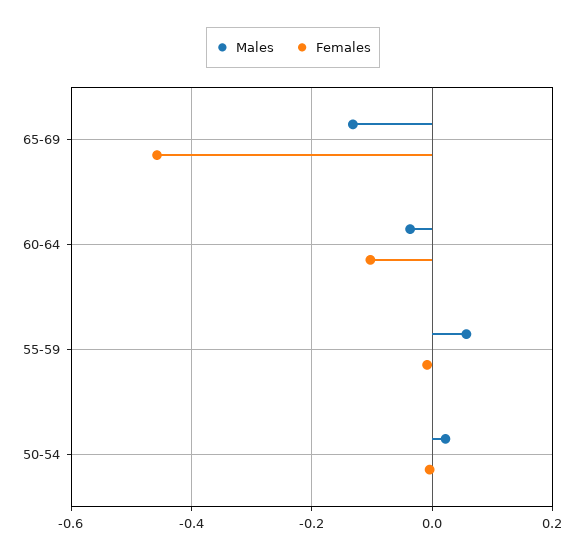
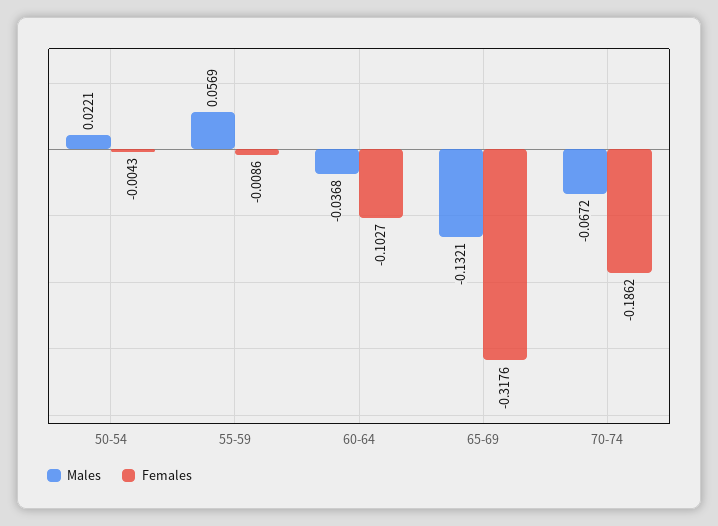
Females, 65-69: -0.46 -> -0.3176
Males, 70-74: none -> -0.0672
Females, 70-74: none -> -0.1862

